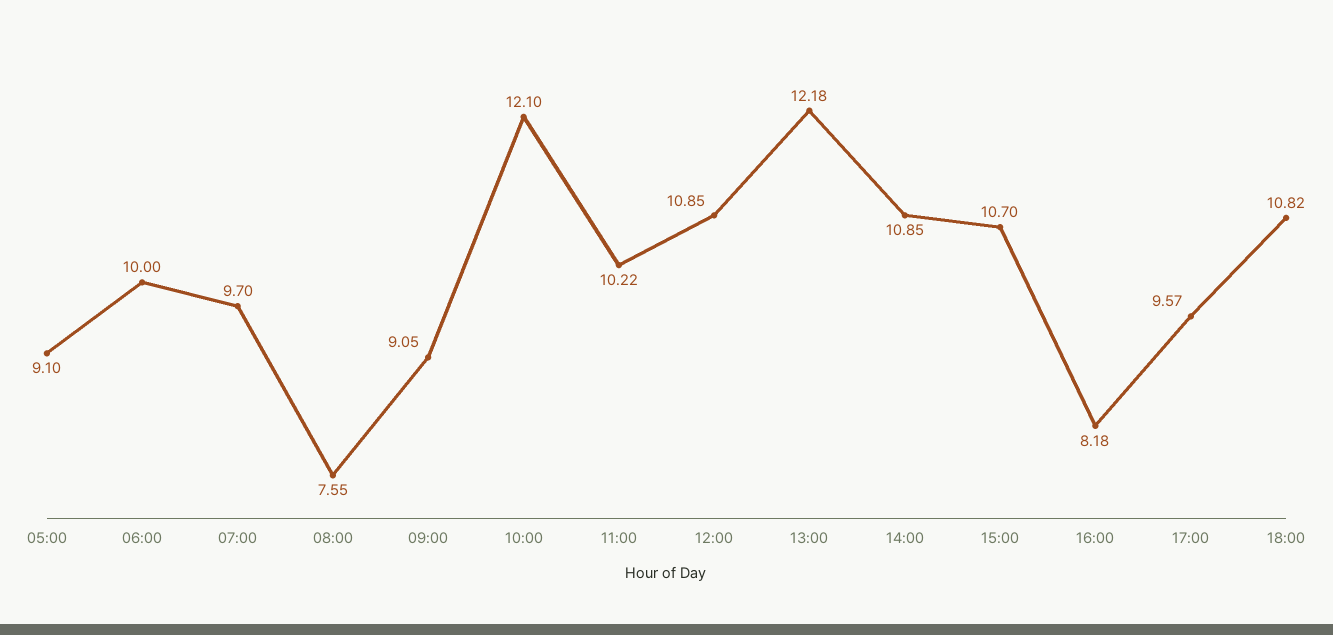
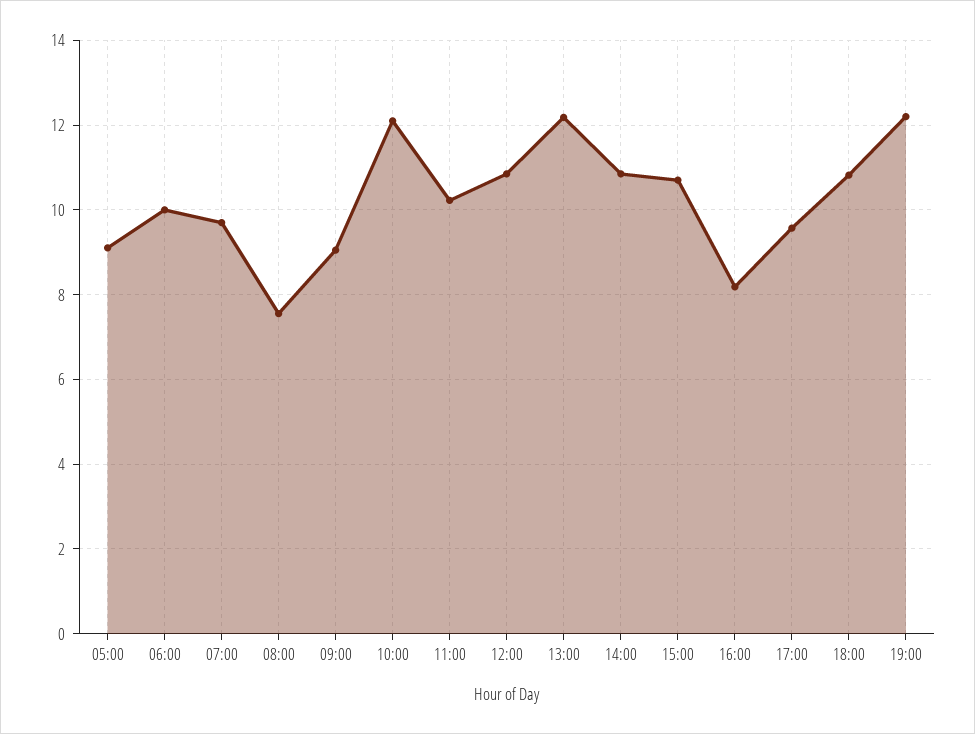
19:00: none -> 12.2

